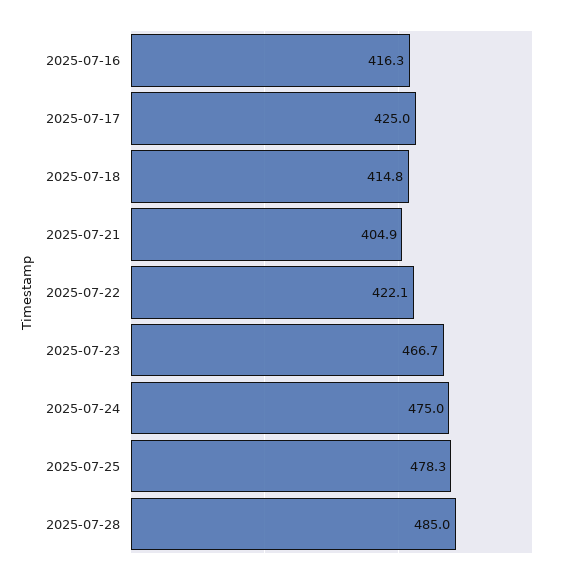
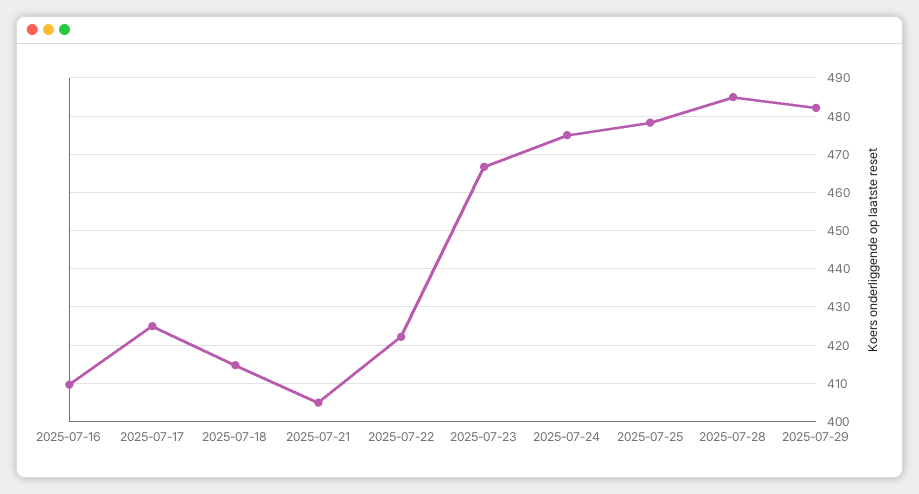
2025-07-16: 416.3 -> 410
2025-07-29: none -> 482

